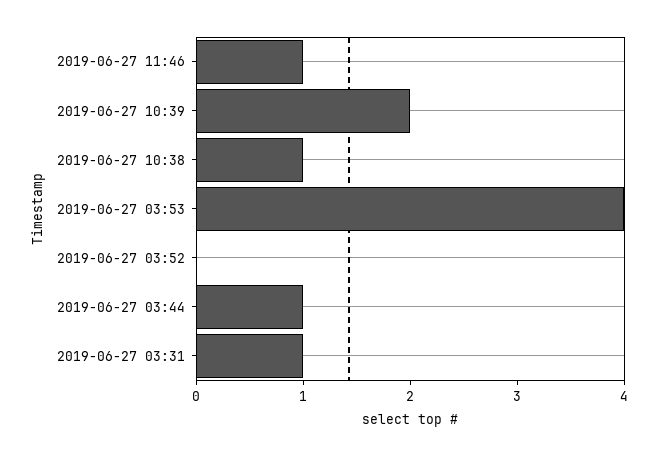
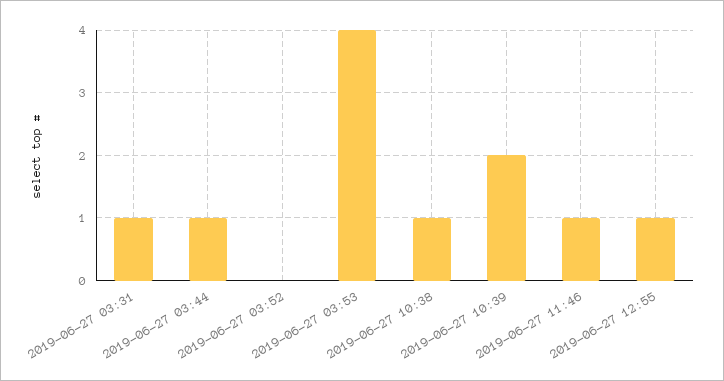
2019-06-27 12:55: none -> 1

